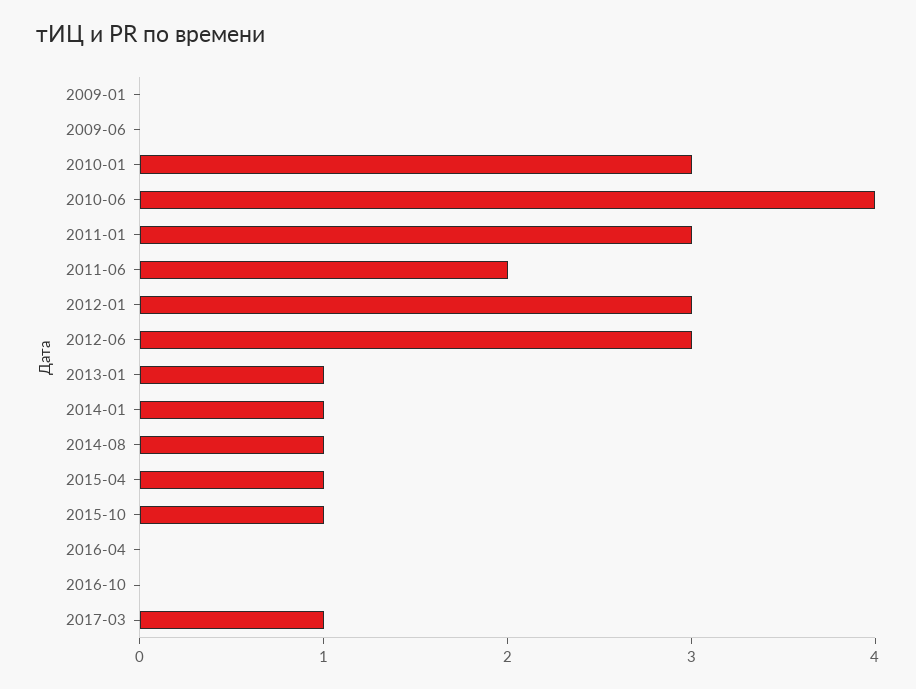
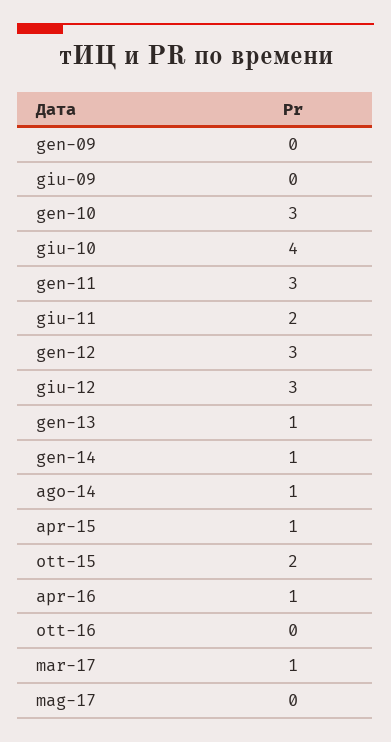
2015-10: 1 -> 2
2016-04: 0 -> 1
mag-17: none -> 0

